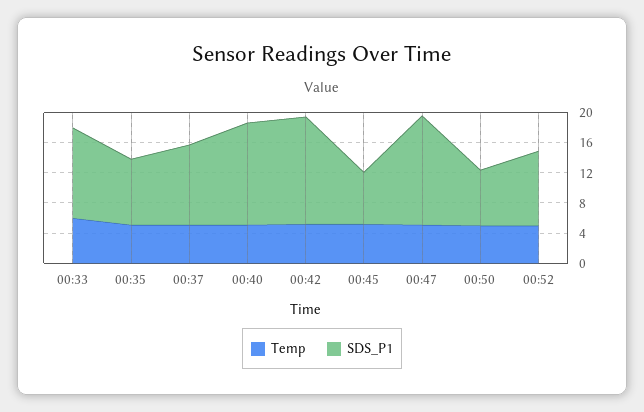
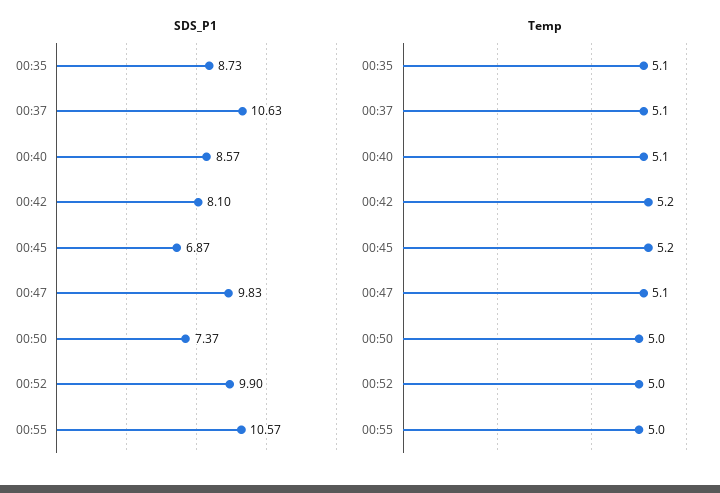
Temp, 00:33: 6 -> none
SDS_P1, 00:33: 12 -> none
SDS_P1, 00:40: 14 -> 8.57
SDS_P1, 00:42: 14 -> 8.1
SDS_P1, 00:47: 14 -> 9.83
SDS_P1, 00:55: none -> 10.57
Temp, 00:55: none -> 5

